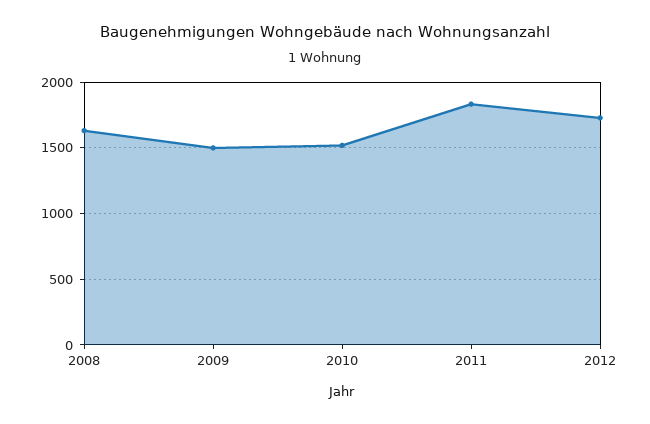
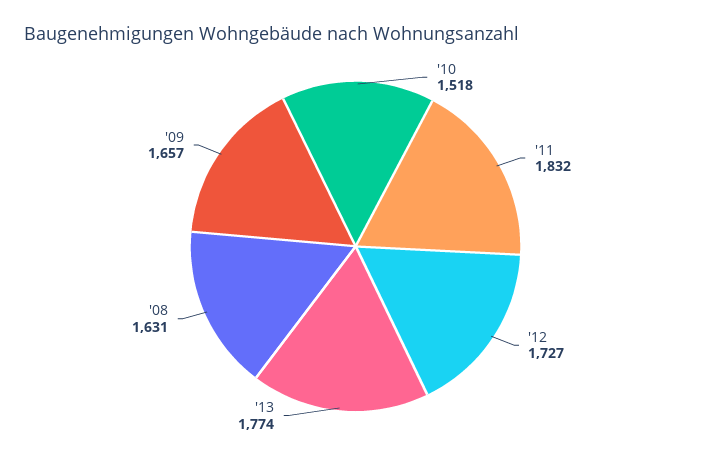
2009: 1500 -> 1657
'13: none -> 1774

